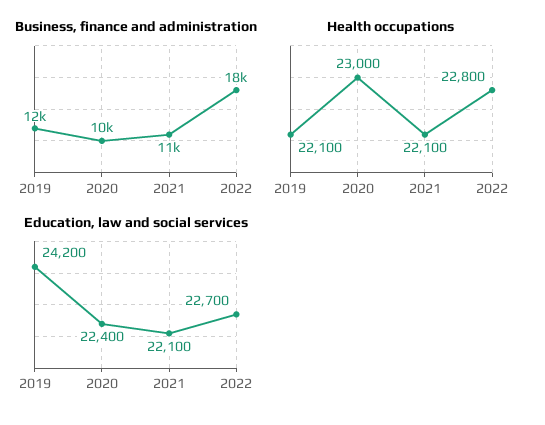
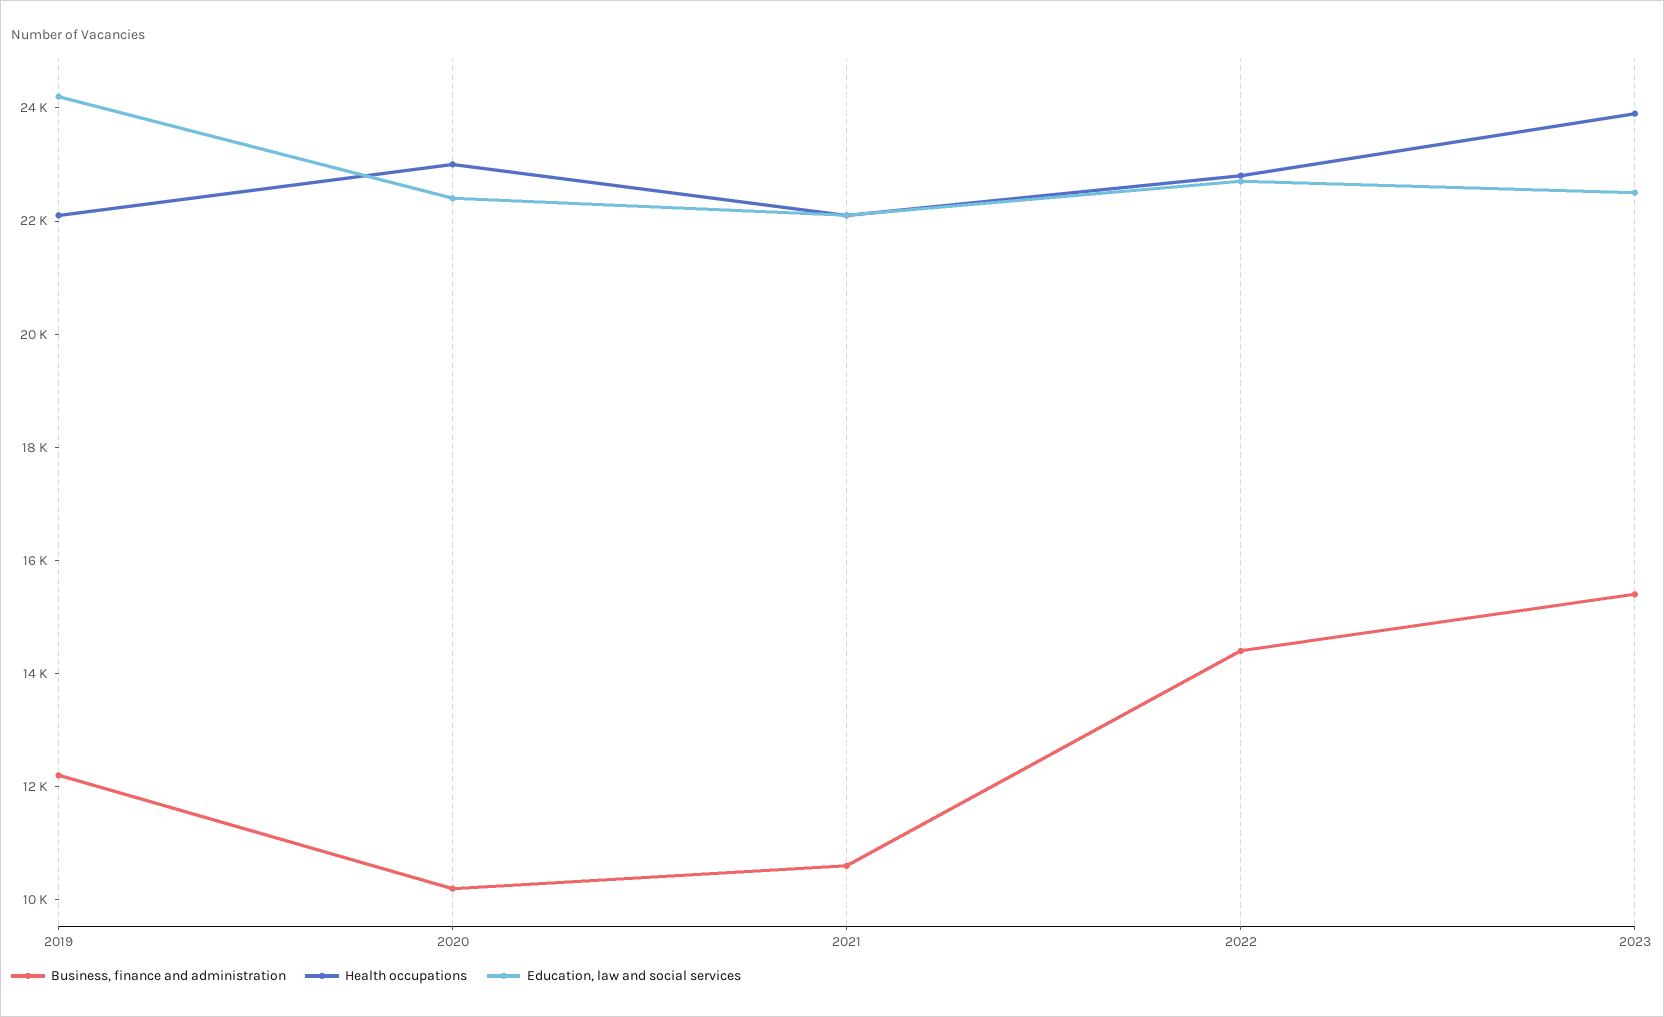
Business, finance and administration, 2022: 18000 -> 14500
Business, finance and administration, 2023: none -> 15500
Health occupations, 2023: none -> 24000
Education, law and social services, 2023: none -> 22500

